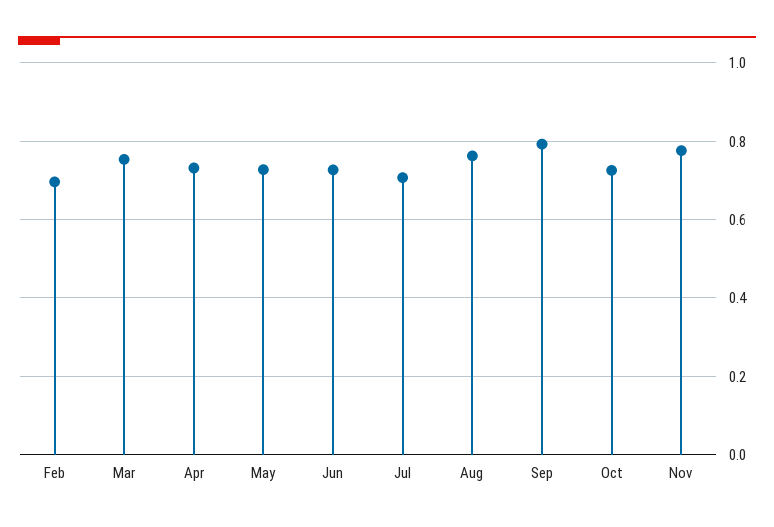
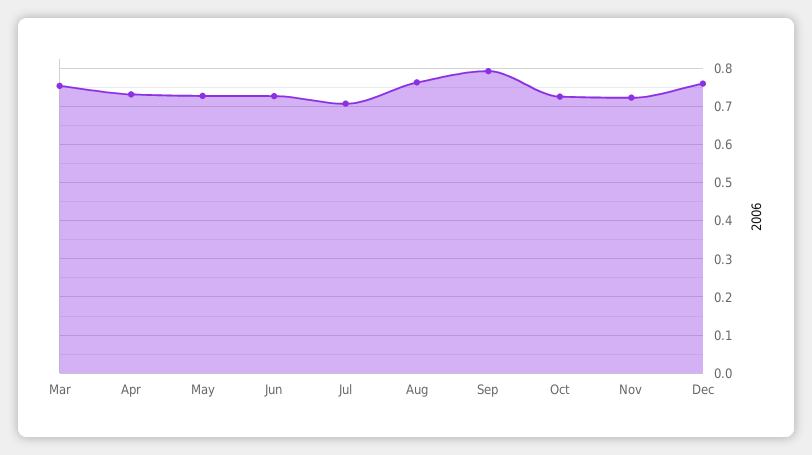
Feb: 0.7 -> none
Nov: 0.78 -> 0.72
Dec: none -> 0.76

